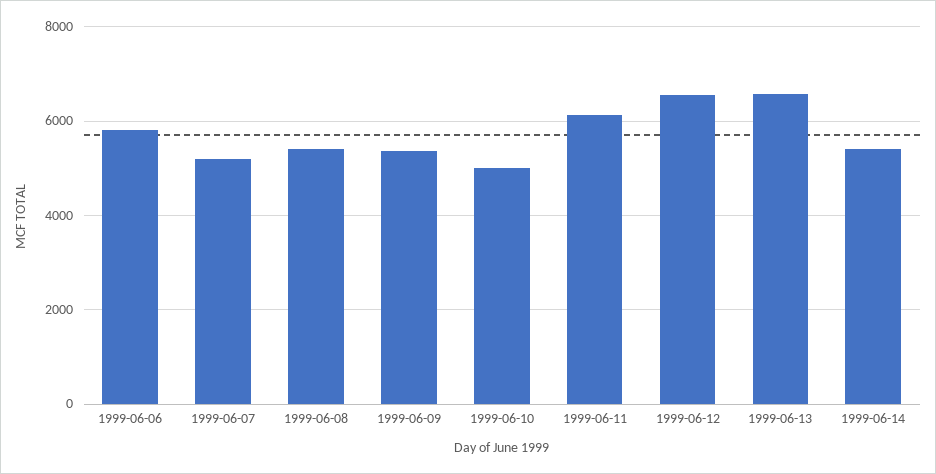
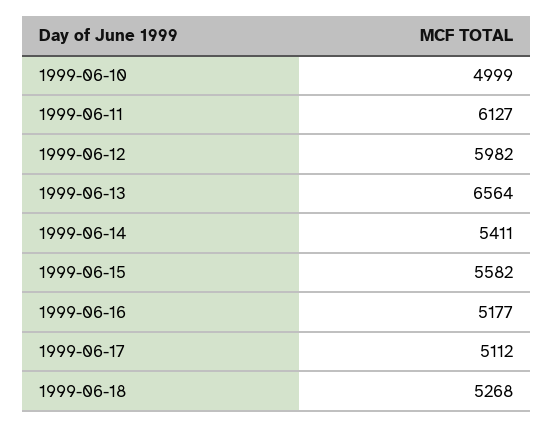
1999-06-06: 5800 -> none
1999-06-07: 5200 -> none
1999-06-08: 5400 -> none
1999-06-09: 5400 -> none
1999-06-12: 6600 -> 5982
1999-06-15: none -> 5582
1999-06-16: none -> 5177
1999-06-17: none -> 5112
1999-06-18: none -> 5268

